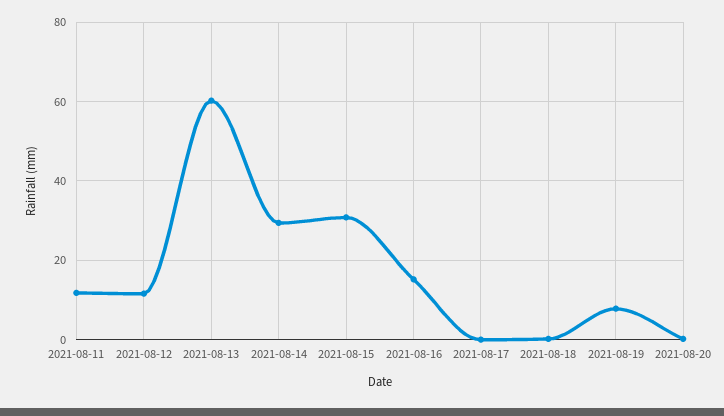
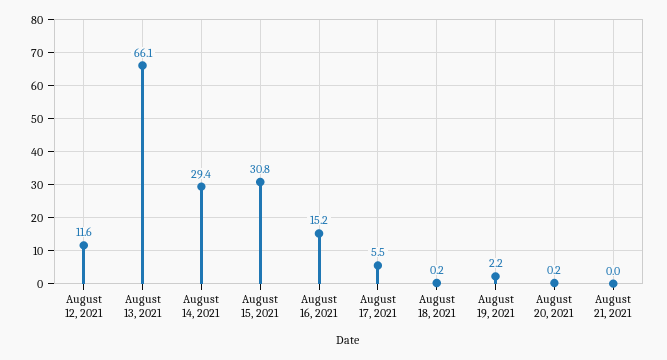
2021-08-11: 12 -> none
2021-08-13: 60 -> 66.1
2021-08-17: 0 -> 5.5
2021-08-19: 8 -> 2.2
August 21, 2021: none -> 0

